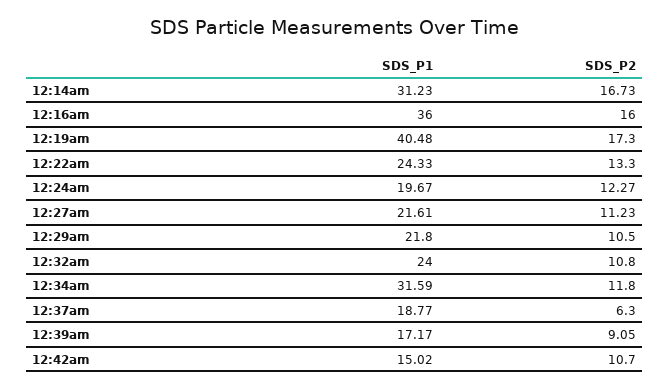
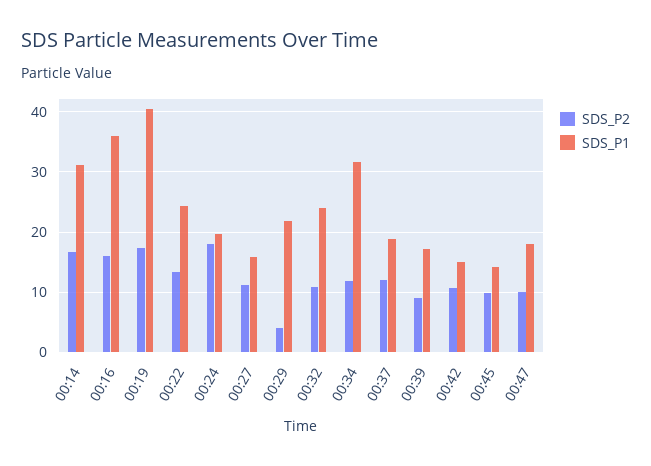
SDS_P2, 12:24am: 12.27 -> 18
SDS_P1, 12:27am: 21.61 -> 16
SDS_P2, 12:29am: 10.5 -> 4
SDS_P2, 12:37am: 6.3 -> 12
SDS_P2, 00:45: none -> 10
SDS_P1, 00:45: none -> 14
SDS_P2, 00:47: none -> 10
SDS_P1, 00:47: none -> 18

